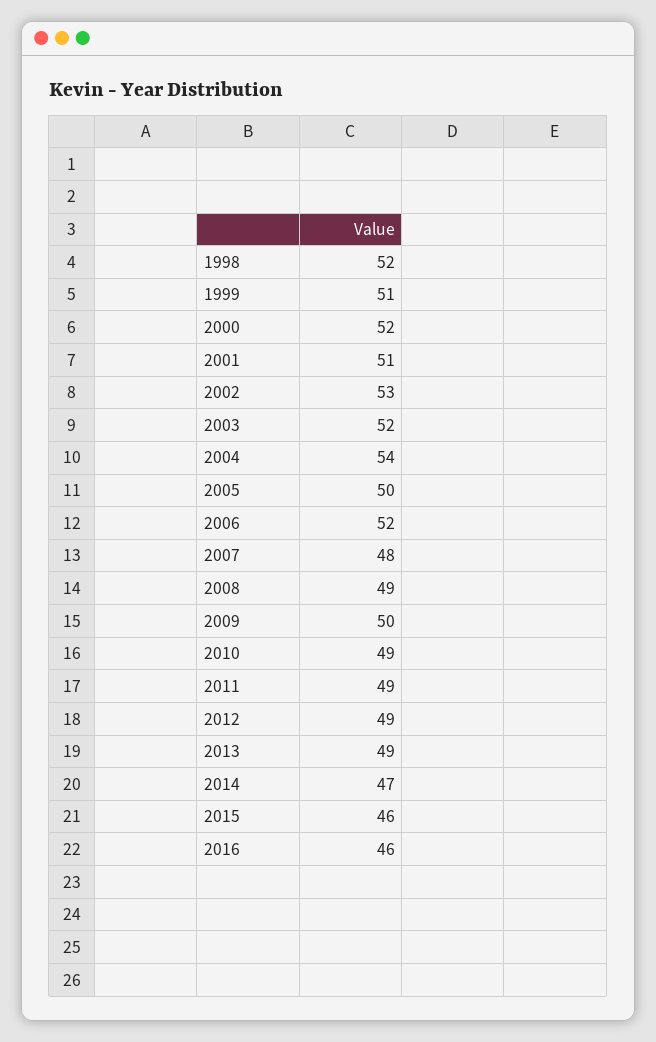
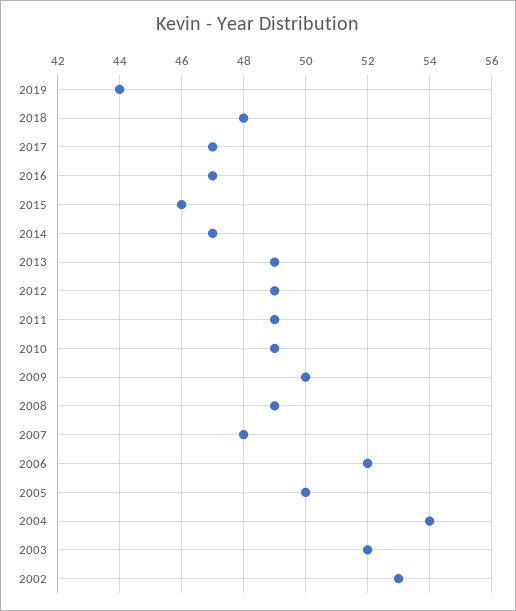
1998: 52 -> none
1999: 51 -> none
2000: 52 -> none
2001: 51 -> none
2016: 46 -> 47
2019: none -> 44
2018: none -> 48
2017: none -> 47

